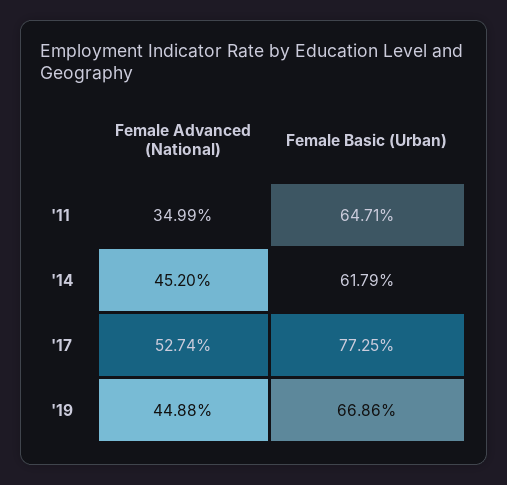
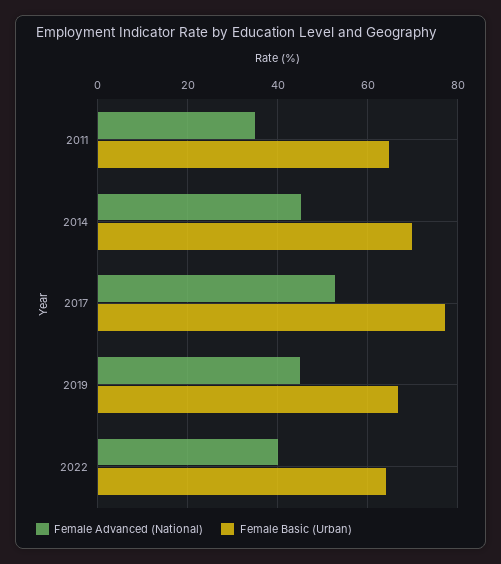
Female Basic (Urban), '14: 61.79 -> 70
Female Advanced (National), 2022: none -> 40
Female Basic (Urban), 2022: none -> 64

